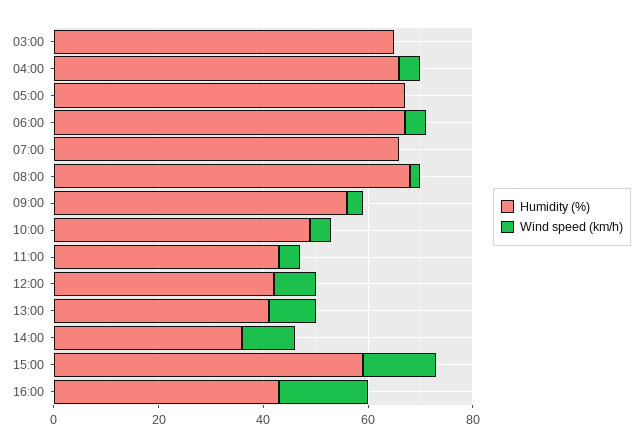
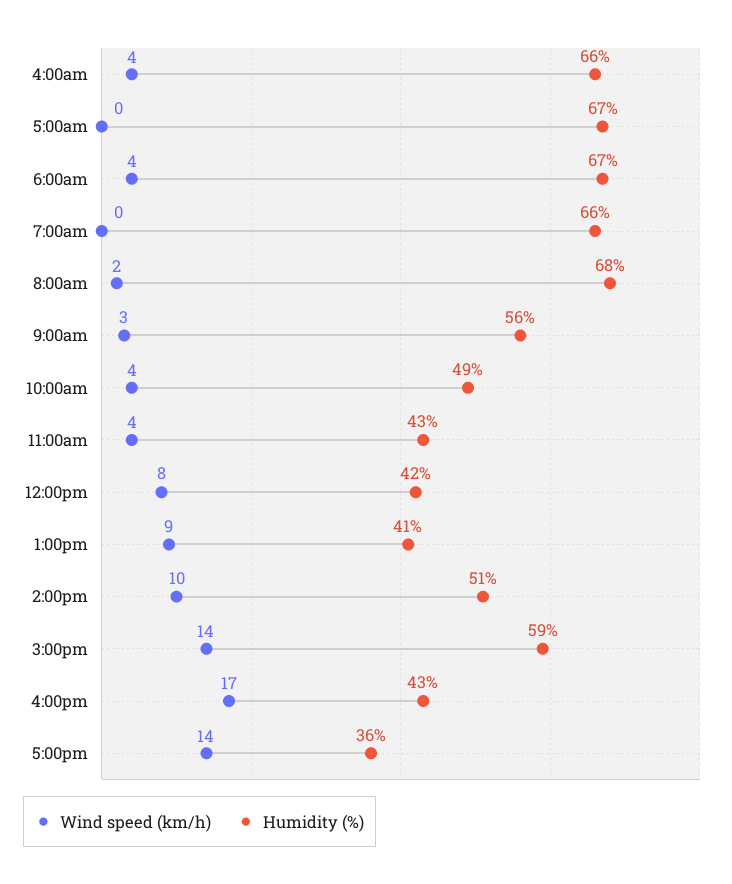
Humidity (%), 03:00: 65 -> none
Wind speed (km/h), 03:00: 0 -> none
Humidity (%), 14:00: 35 -> 51
Wind speed (km/h), 5:00pm: none -> 14
Humidity (%), 5:00pm: none -> 36

